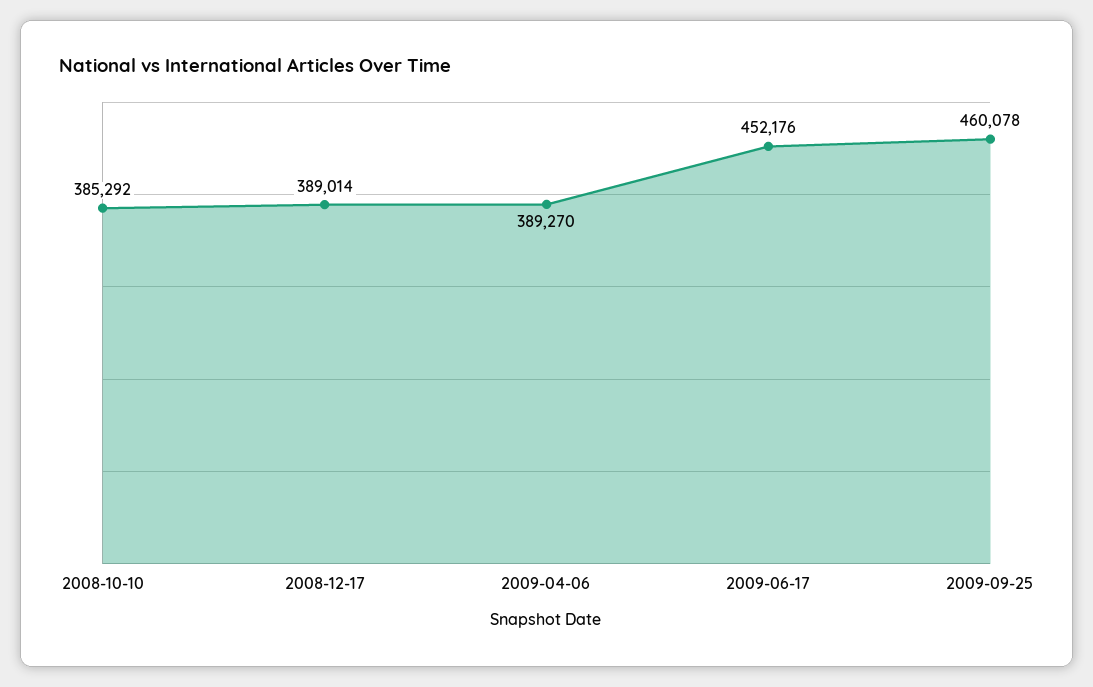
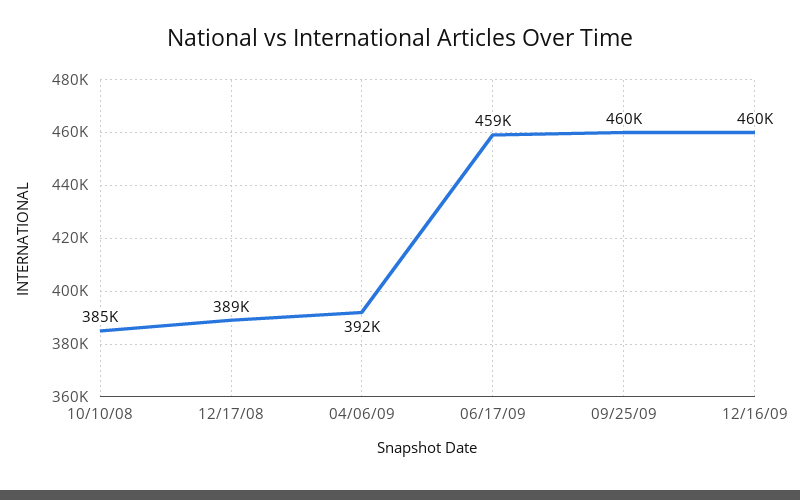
2009-04-06: 389270 -> 392000
2009-06-17: 452176 -> 459000
12/16/09: none -> 460000

